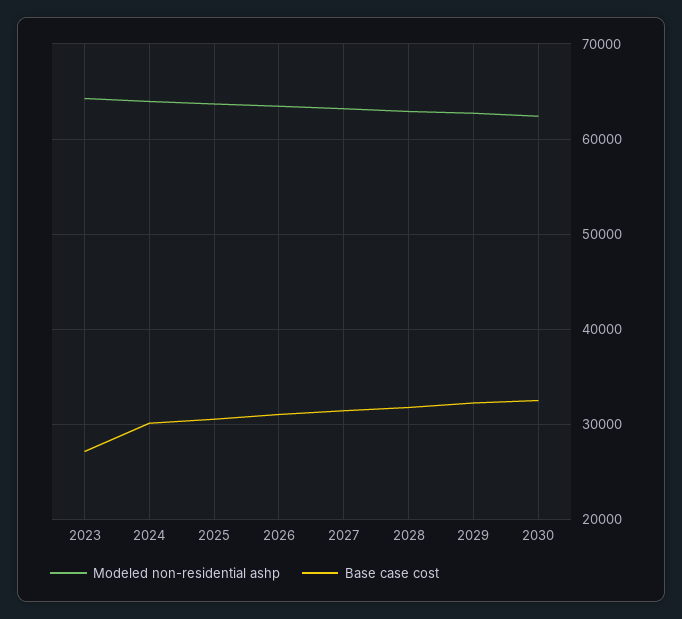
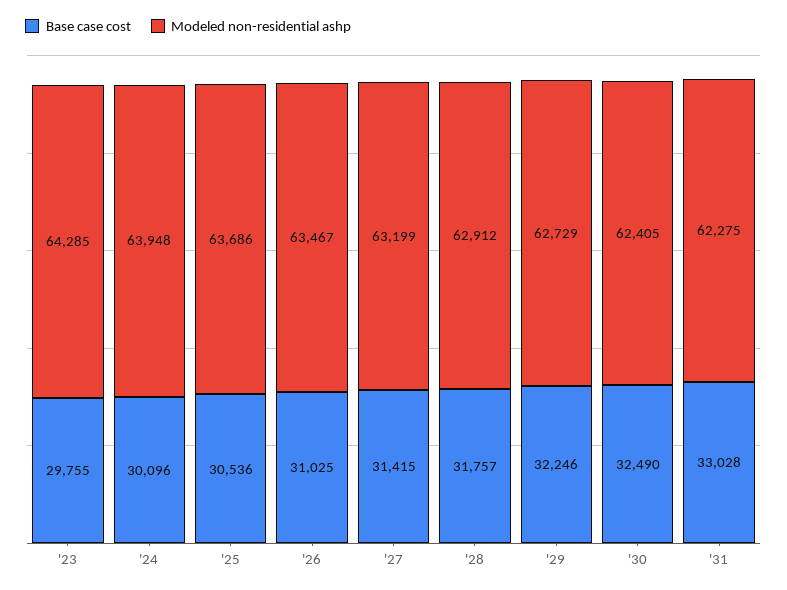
Base case cost, 2023: 27000 -> 29755
Base case cost, '31: none -> 33028
Modeled non-residential ashp, '31: none -> 62275

